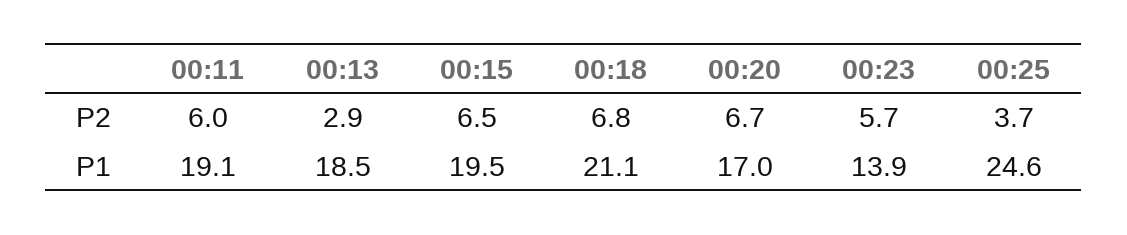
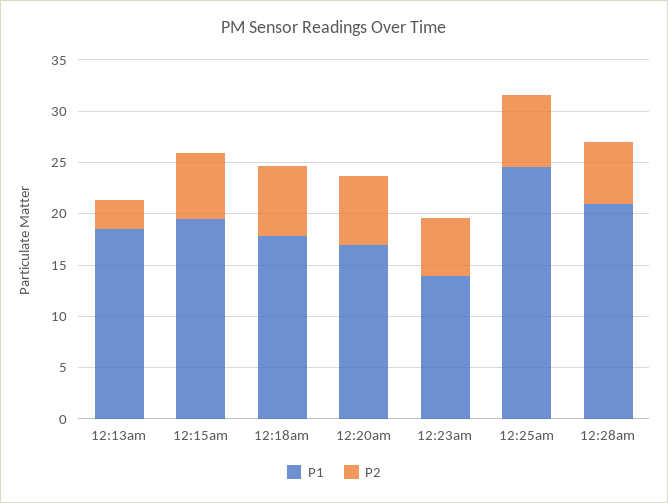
P2, 00:11: 6 -> none
P2, 00:25: 3.7 -> 7
P1, 00:11: 19.1 -> none
P1, 00:18: 21.1 -> 18
P1, 12:28am: none -> 21
P2, 12:28am: none -> 6

